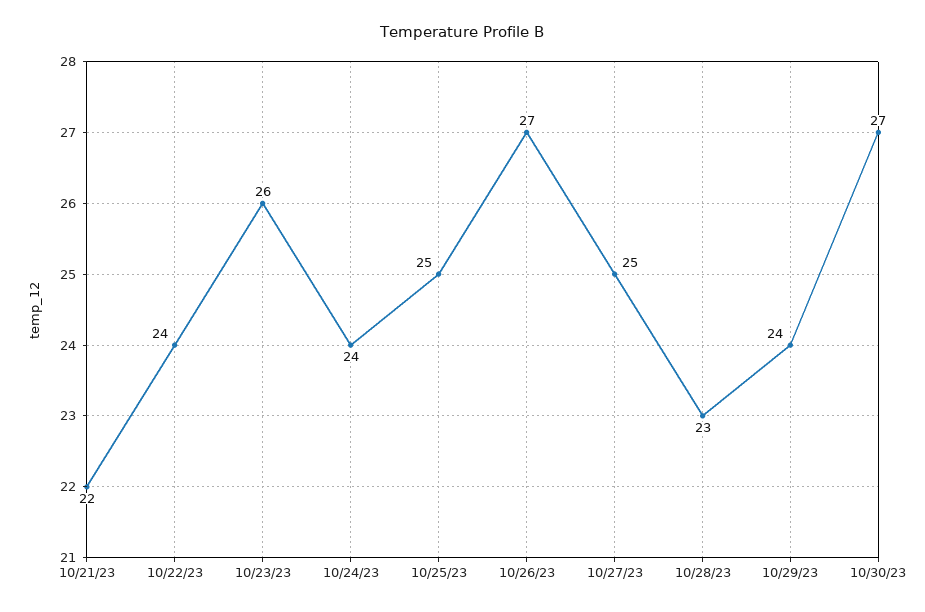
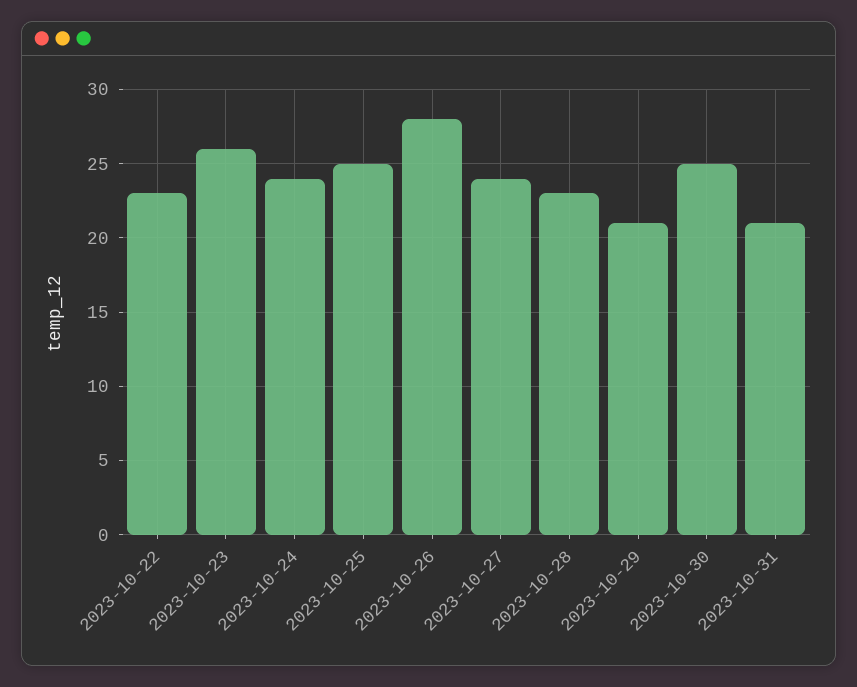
10/21/23: 22 -> none
10/22/23: 24 -> 23
10/26/23: 27 -> 28
10/27/23: 25 -> 24
10/29/23: 24 -> 21
10/30/23: 27 -> 25
2023-10-31: none -> 21

